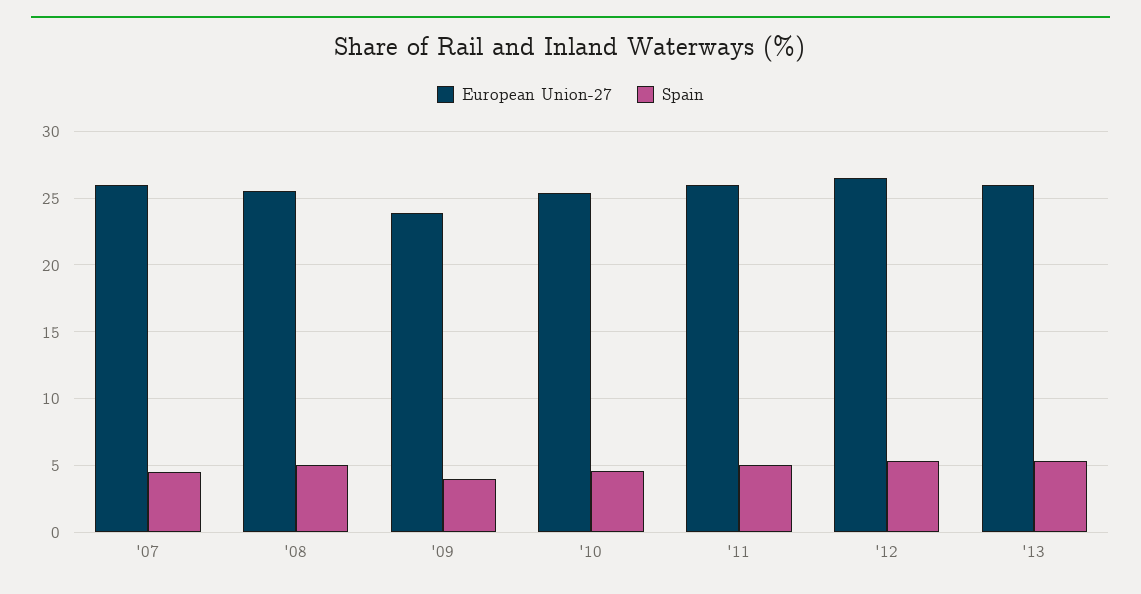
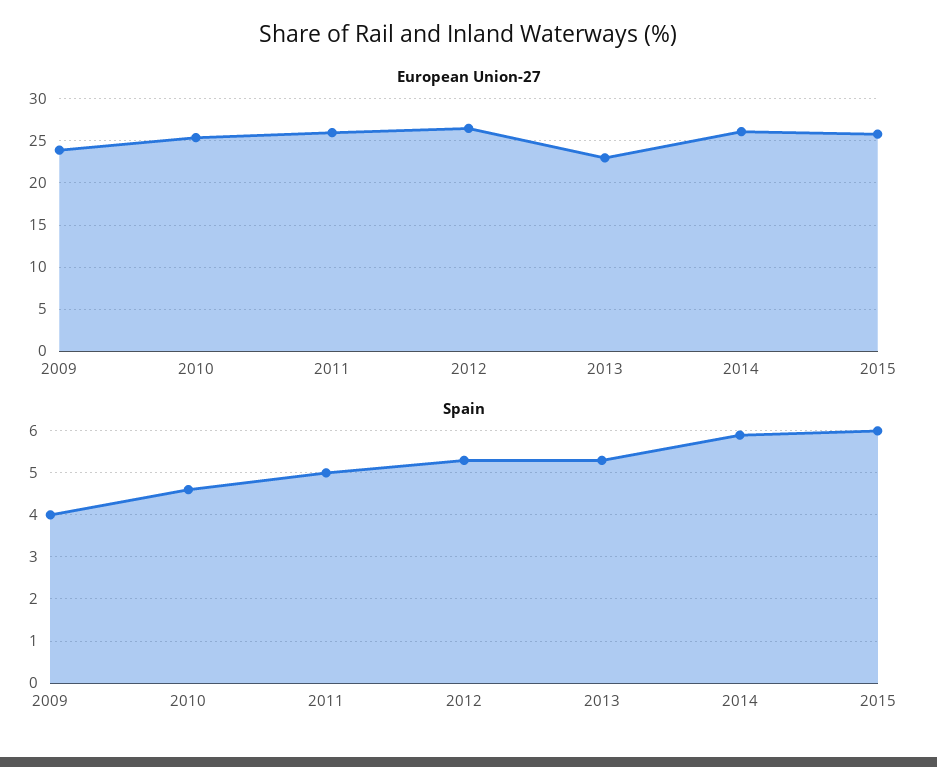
European Union-27, '07: 26 -> none
Spain, '07: 4.5 -> none
European Union-27, '08: 25.5 -> none
Spain, '08: 5 -> none
European Union-27, '13: 26 -> 23
European Union-27, 2014: none -> 26
European Union-27, 2015: none -> 26
Spain, 2014: none -> 6
Spain, 2015: none -> 6

